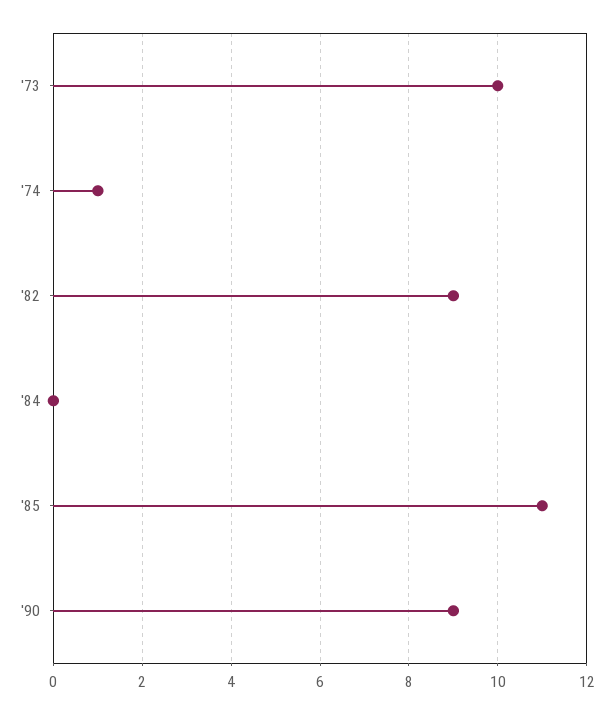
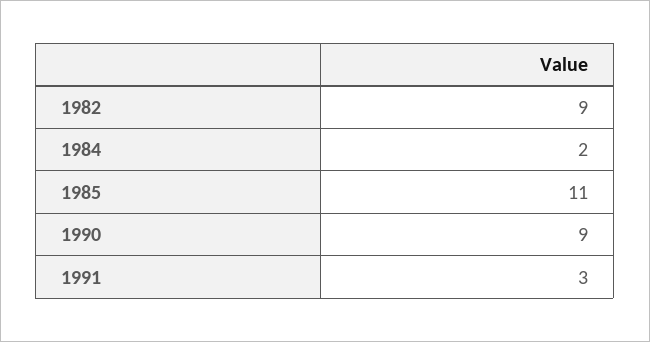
'73: 10 -> none
'74: 1 -> none
'84: 0 -> 2
1991: none -> 3

